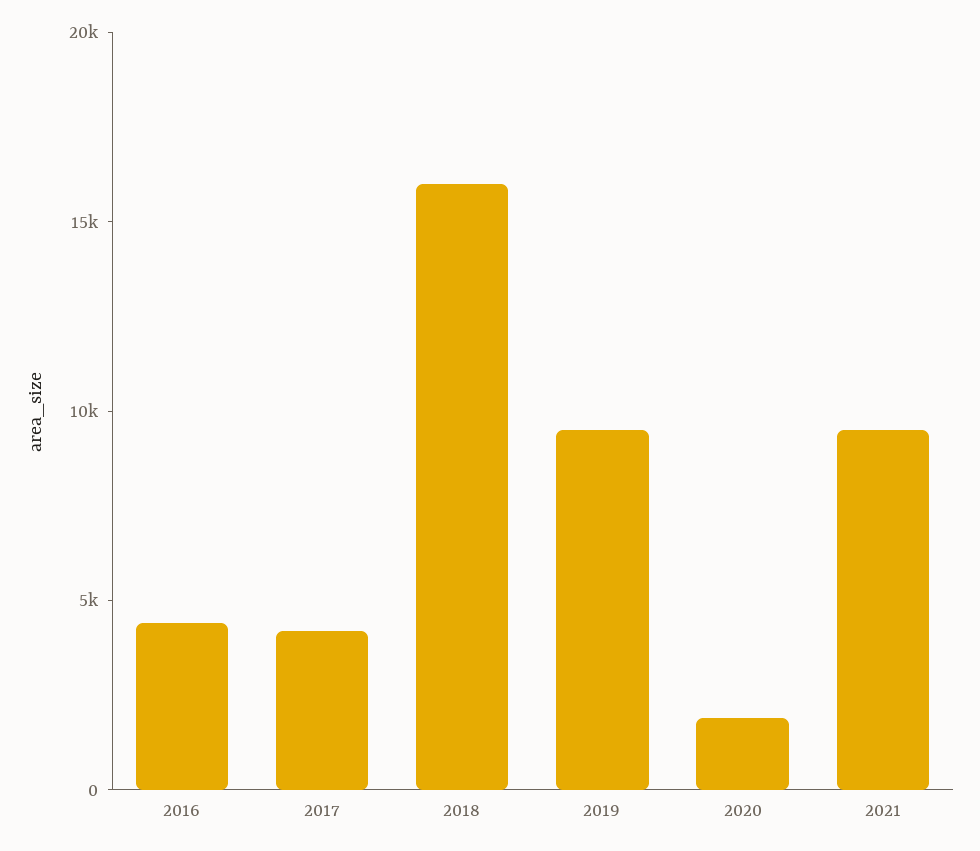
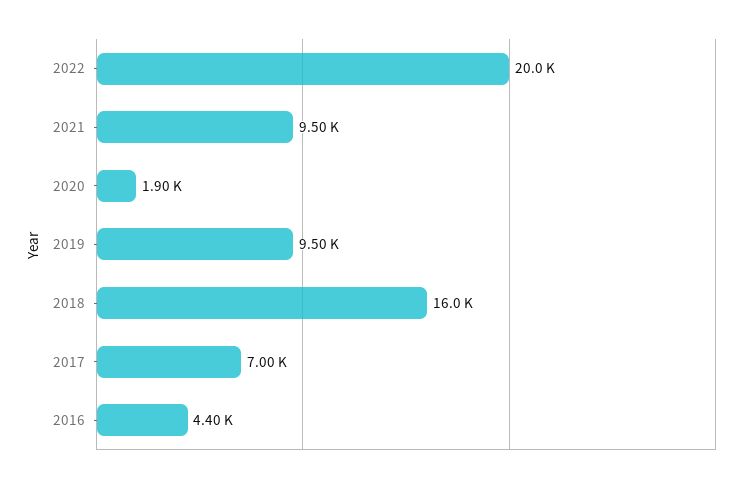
2017: 4000 -> 7000
2022: none -> 20000

